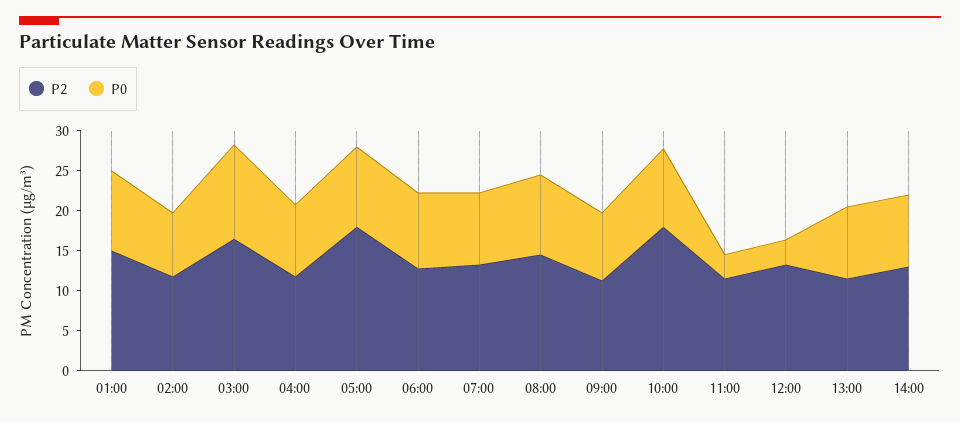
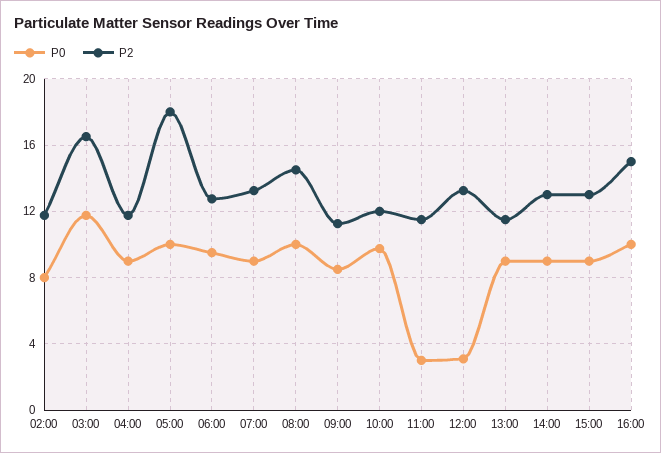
P2, 01:00: 15 -> none
P0, 01:00: 10 -> none
P2, 10:00: 17.5 -> 12
P0, 15:00: none -> 9
P2, 15:00: none -> 13
P0, 16:00: none -> 10
P2, 16:00: none -> 15

